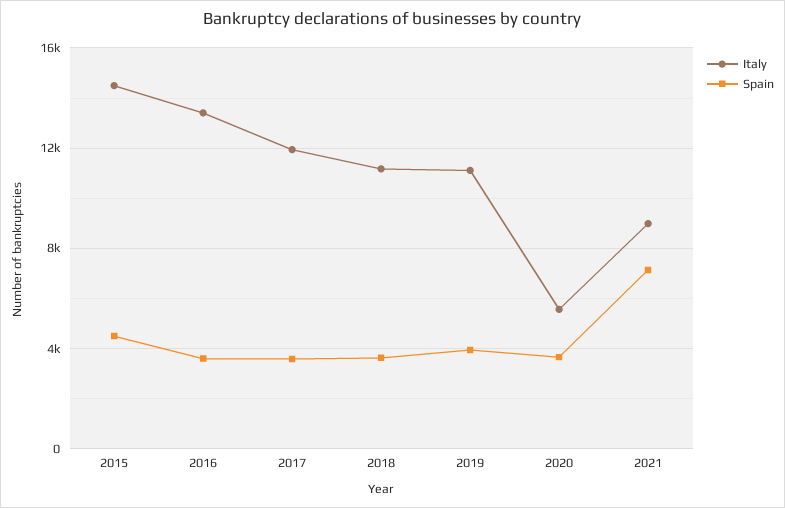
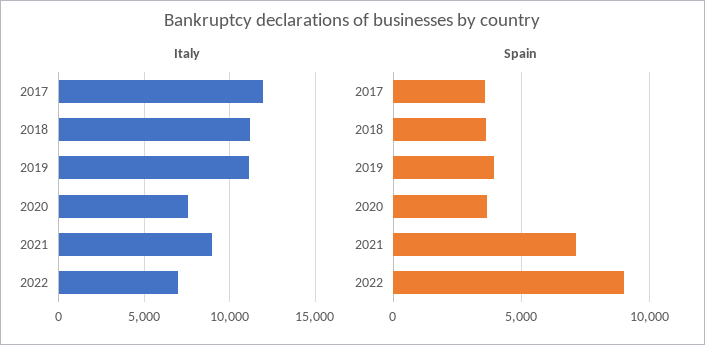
Italy, 2015: 14500 -> none
Spain, 2015: 4500 -> none
Italy, 2016: 13500 -> none
Spain, 2016: 3500 -> none
Italy, 2020: 5500 -> 7500
Italy, 2022: none -> 7000
Spain, 2022: none -> 9000

